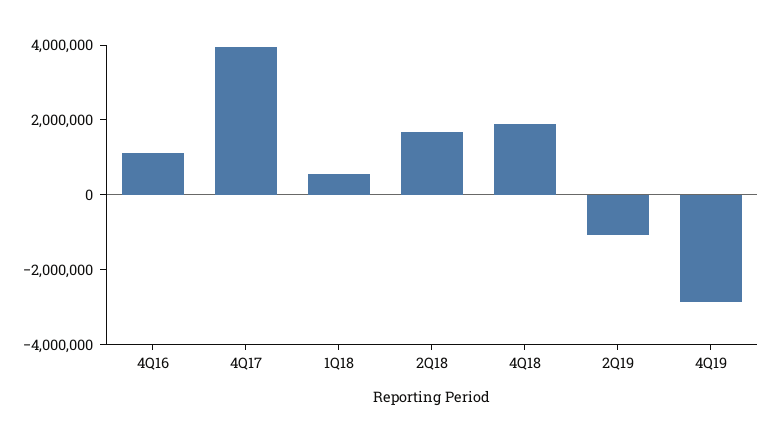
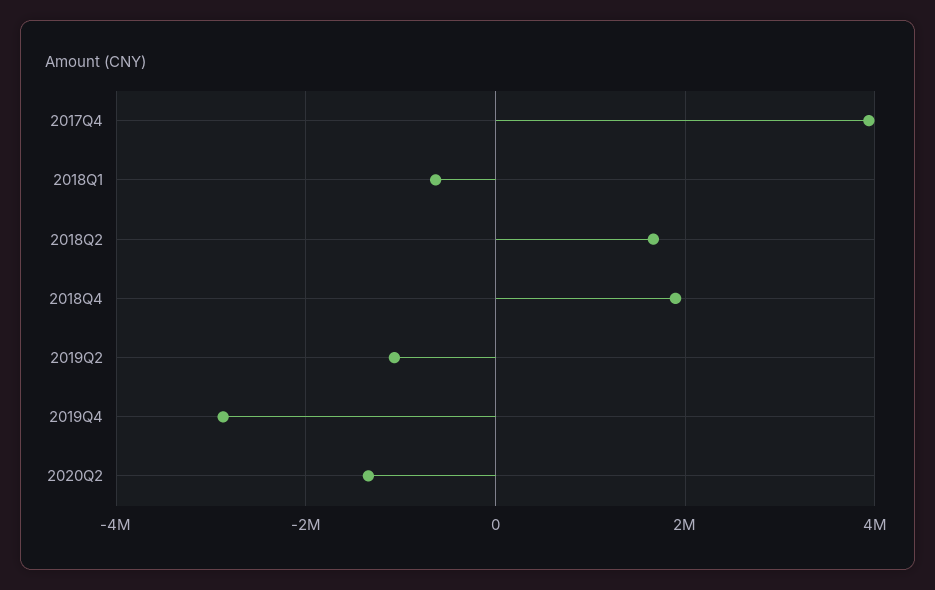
4Q16: 1000000 -> none
1Q18: 500000 -> -600000
2020Q2: none -> -1400000

